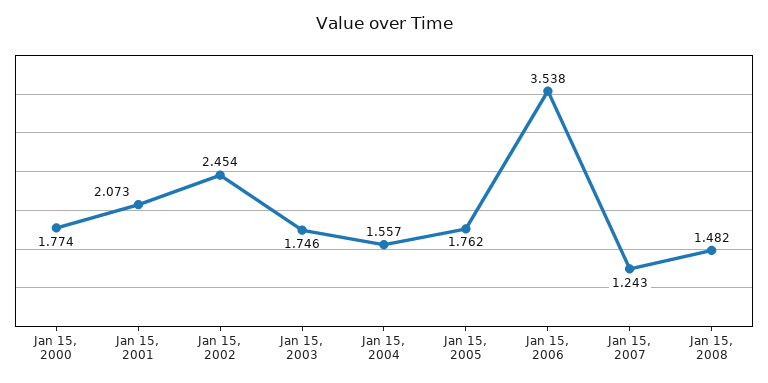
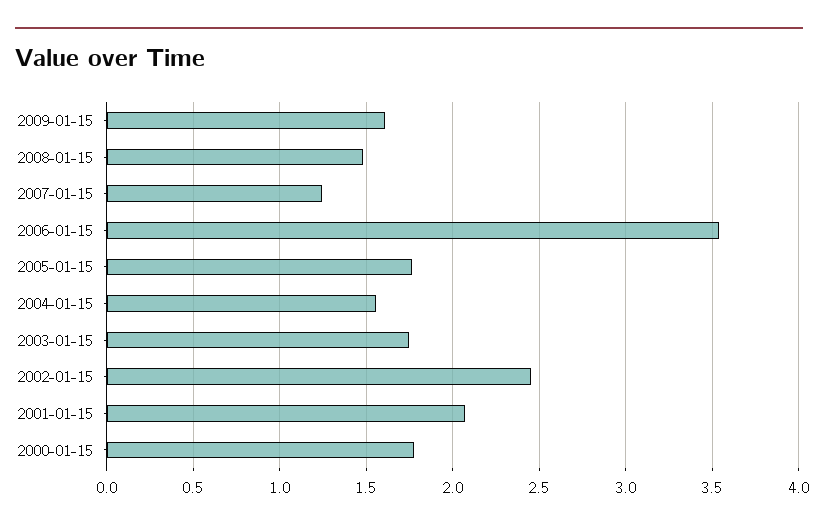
2009-01-15: none -> 1.6

